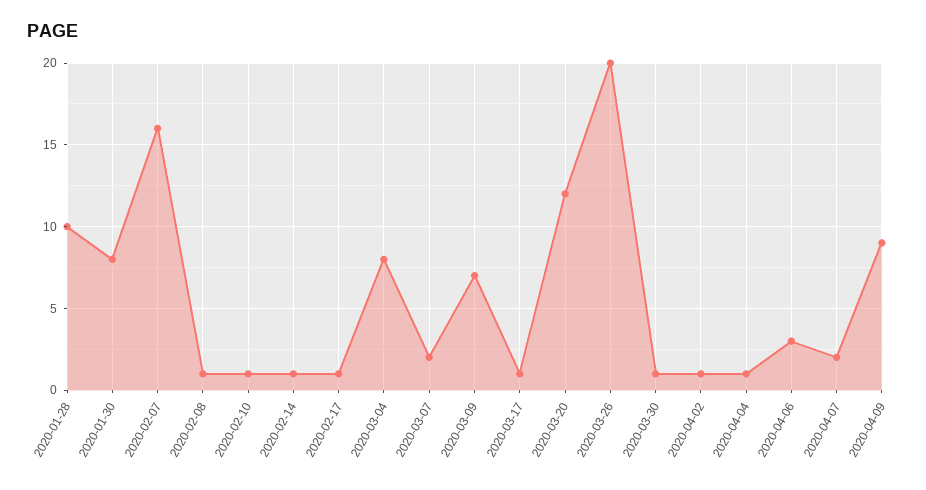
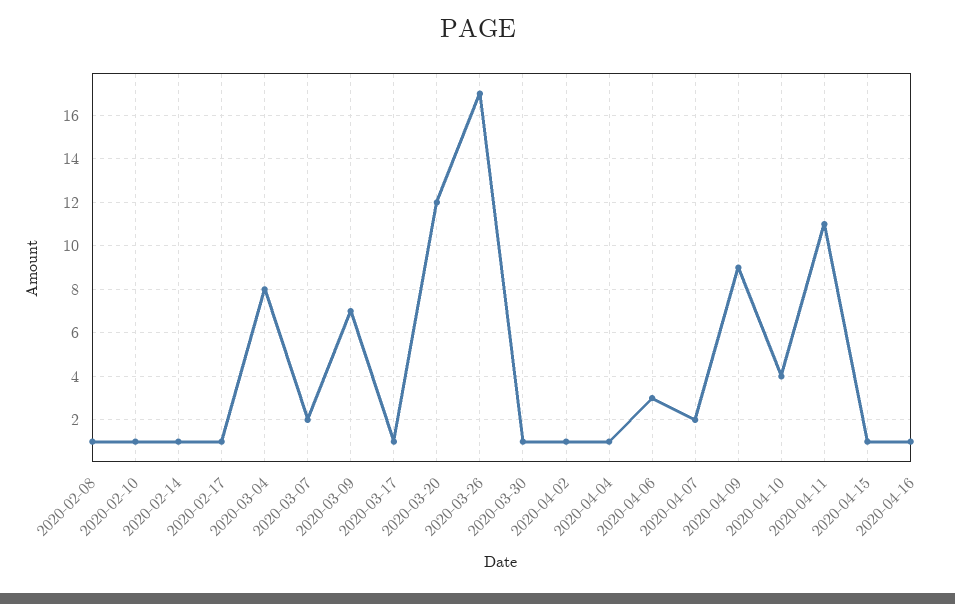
2020-01-28: 10 -> none
2020-01-30: 8 -> none
2020-02-07: 16 -> none
2020-03-26: 20 -> 17
2020-04-10: none -> 4
2020-04-11: none -> 11
2020-04-15: none -> 1
2020-04-16: none -> 1

